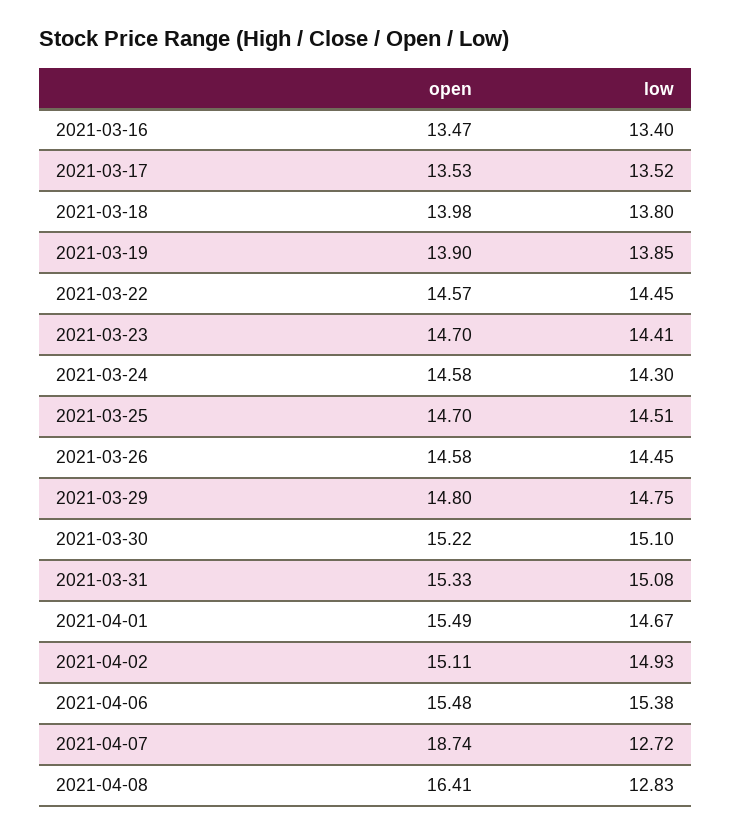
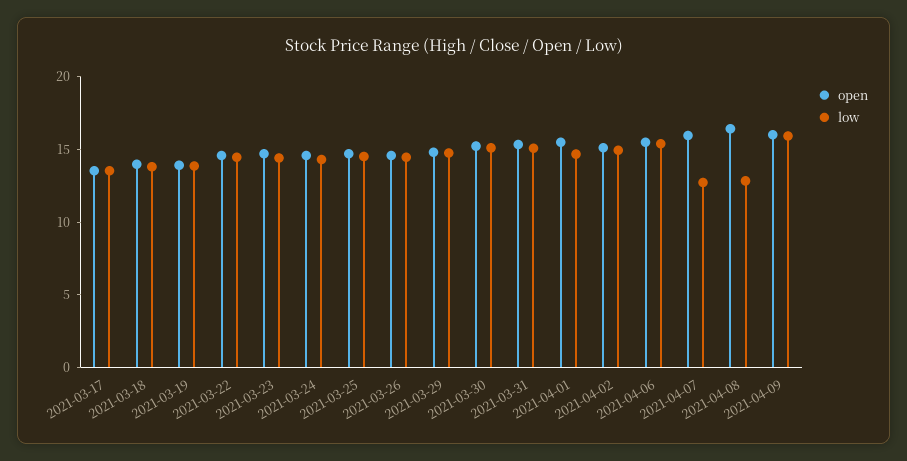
open, 2021-03-16: 13.47 -> none
low, 2021-03-16: 13.4 -> none
open, 2021-04-07: 18.74 -> 16
open, 2021-04-09: none -> 16
low, 2021-04-09: none -> 16

